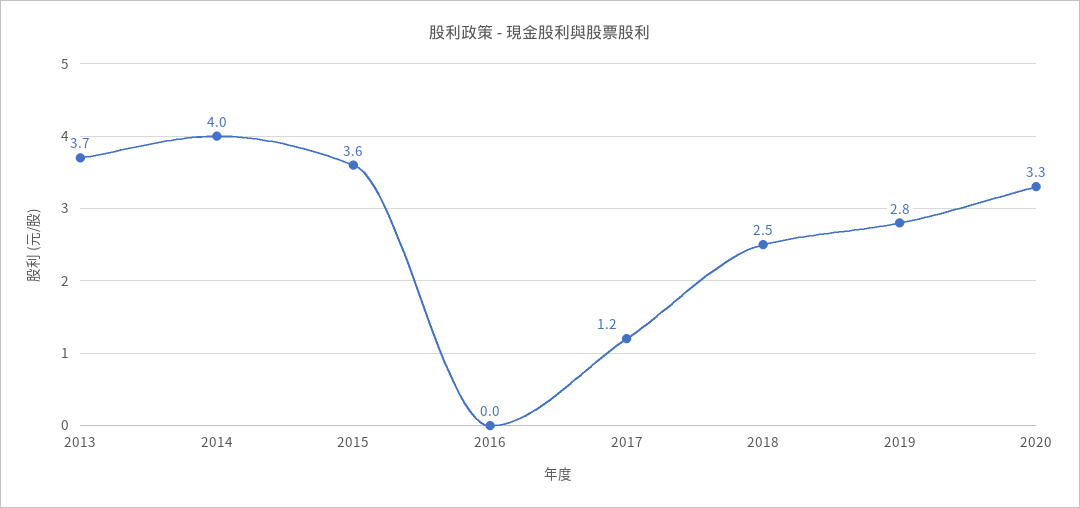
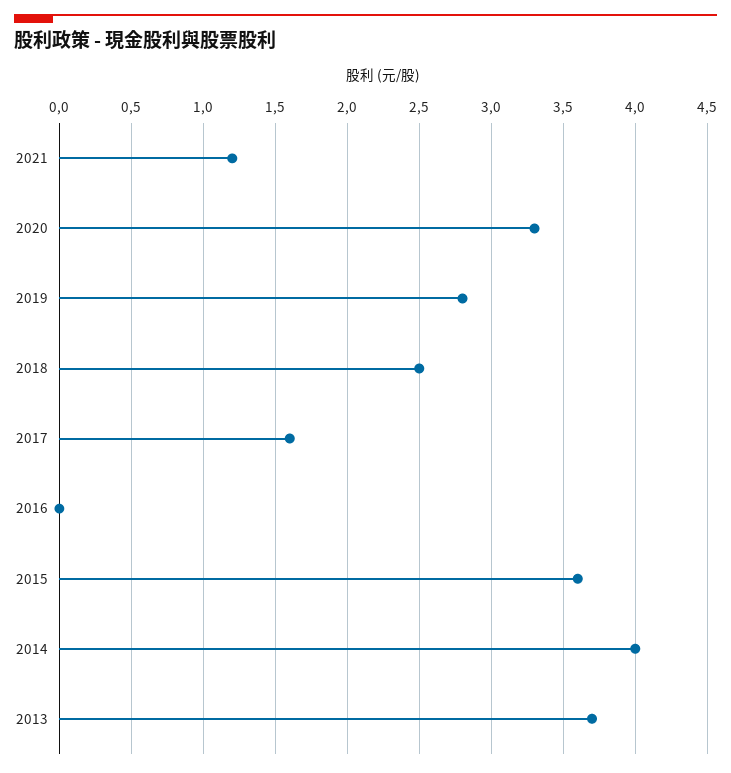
2017: 1.2 -> 1.6
2021: none -> 1.2

